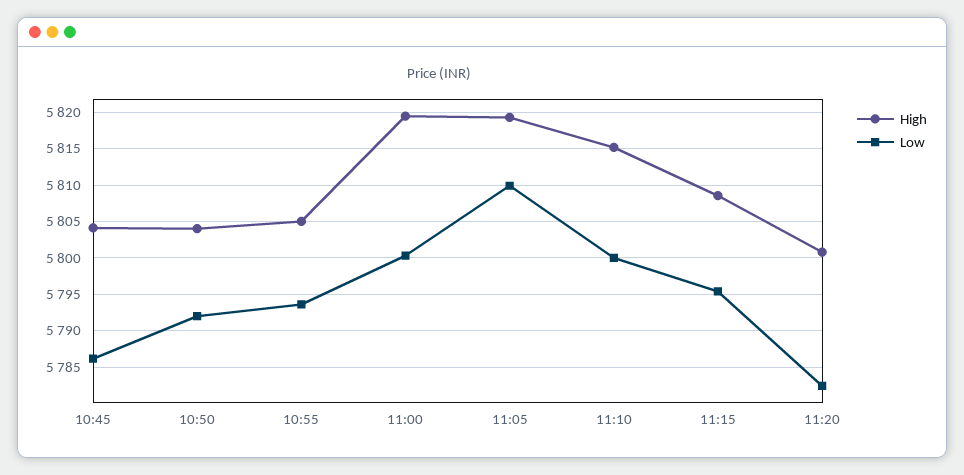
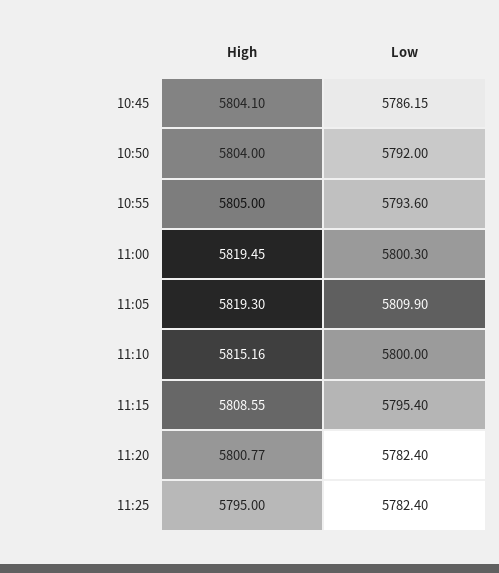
High, 11:25: none -> 5795
Low, 11:25: none -> 5782.4

